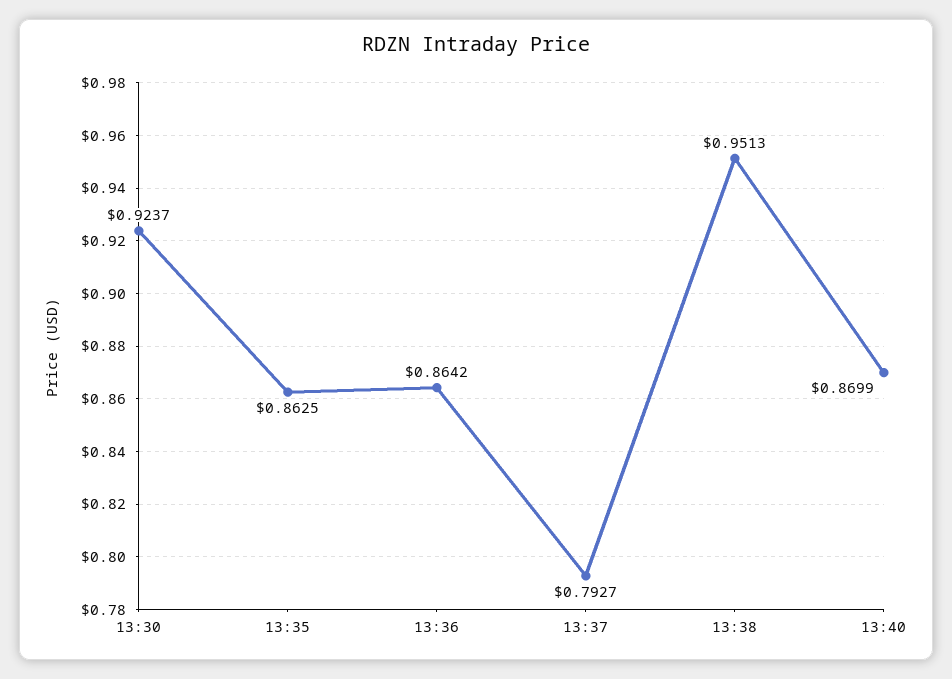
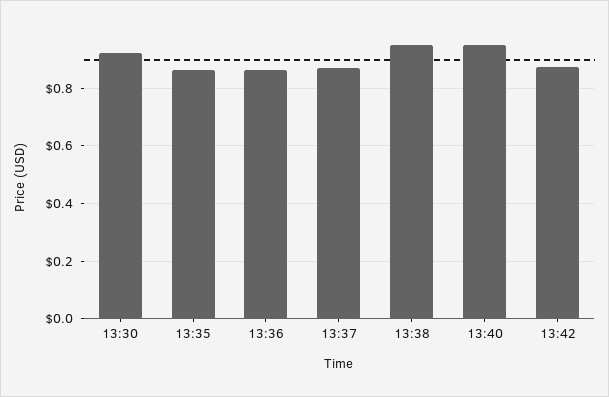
13:37: 0.7927 -> 0.875
13:40: 0.8699 -> 0.95
13:42: none -> 0.875

